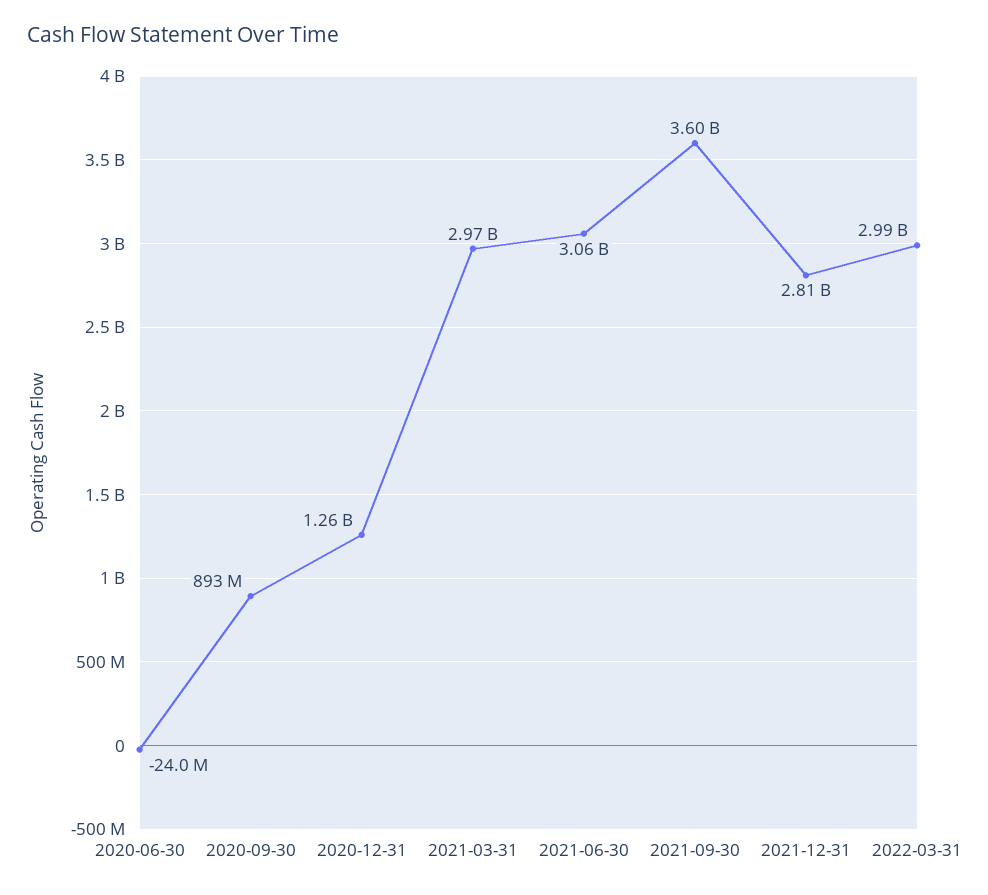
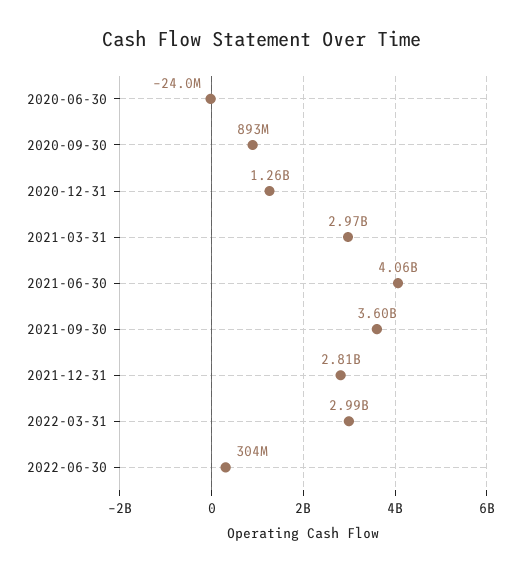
2021-06-30: 3060000000 -> 4060000000
2022-06-30: none -> 304000000

